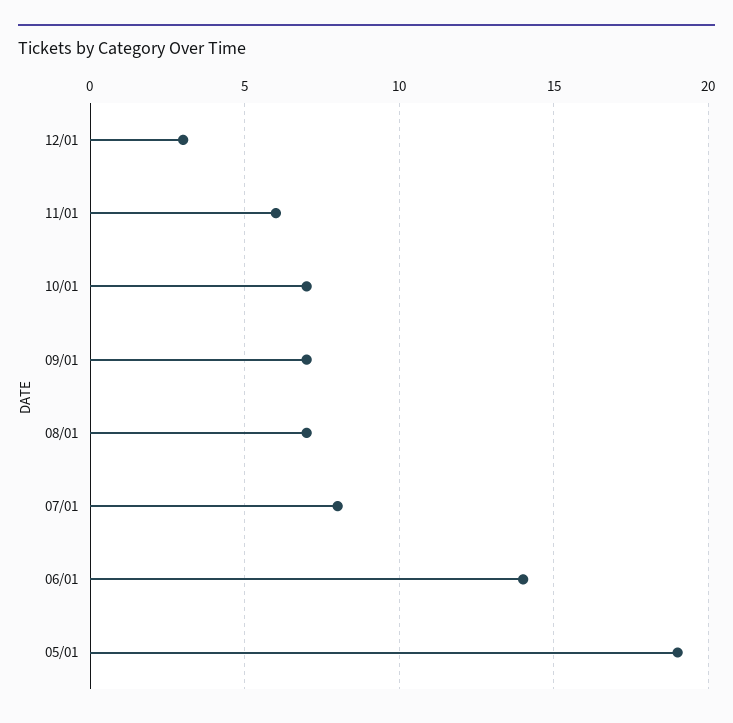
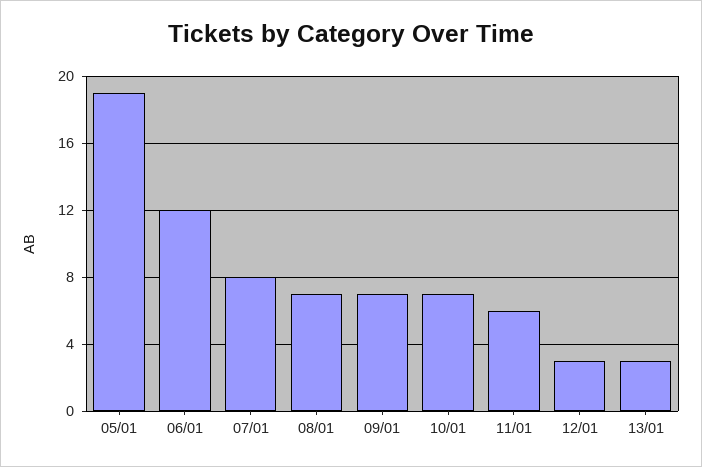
06/01: 14 -> 12
13/01: none -> 3

